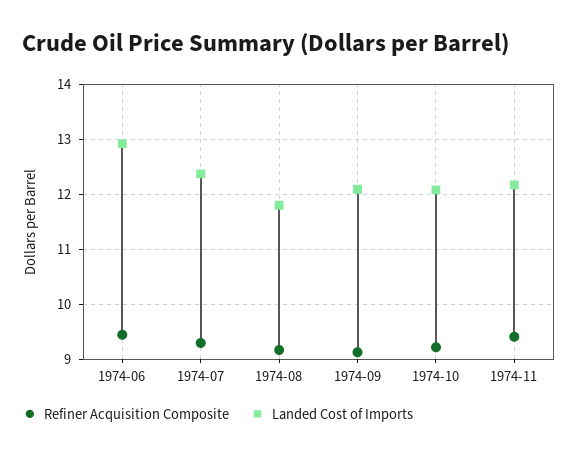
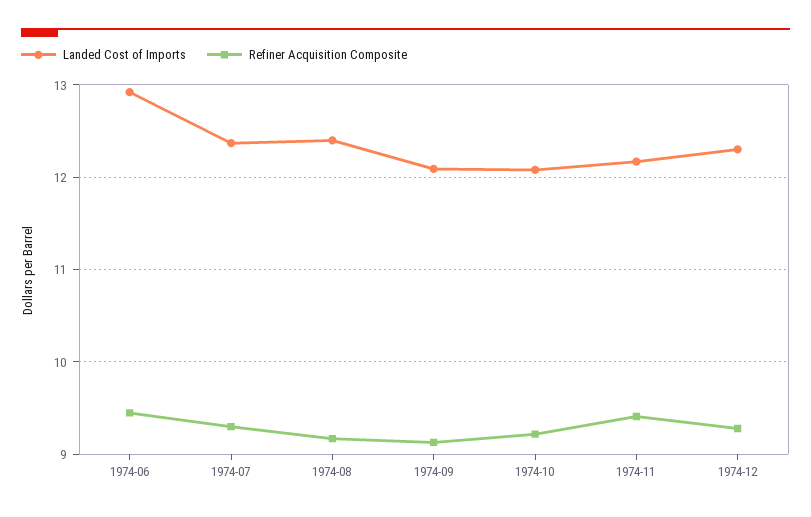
Landed Cost of Imports, 1974-08: 11.8 -> 12.4
Landed Cost of Imports, 1974-12: none -> 12.3
Refiner Acquisition Composite, 1974-12: none -> 9.3

